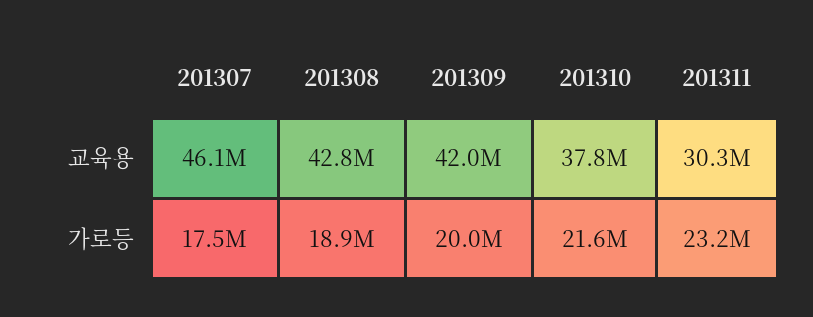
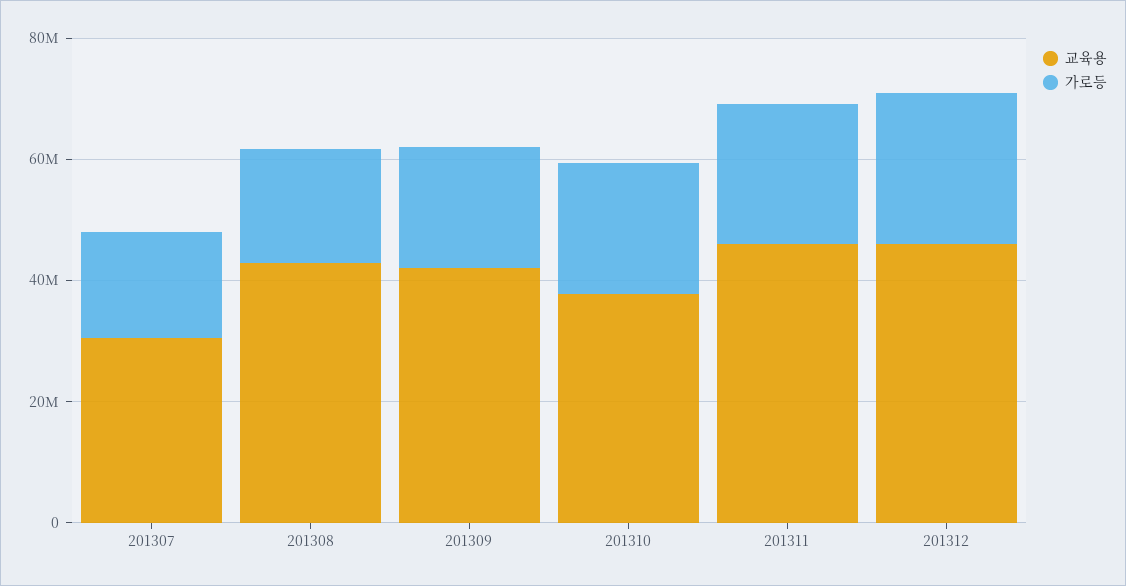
교육용, 201307: 46100000 -> 30000000
교육용, 201311: 30300000 -> 45000000
교육용, 201312: none -> 45000000
가로등, 201312: none -> 25000000

